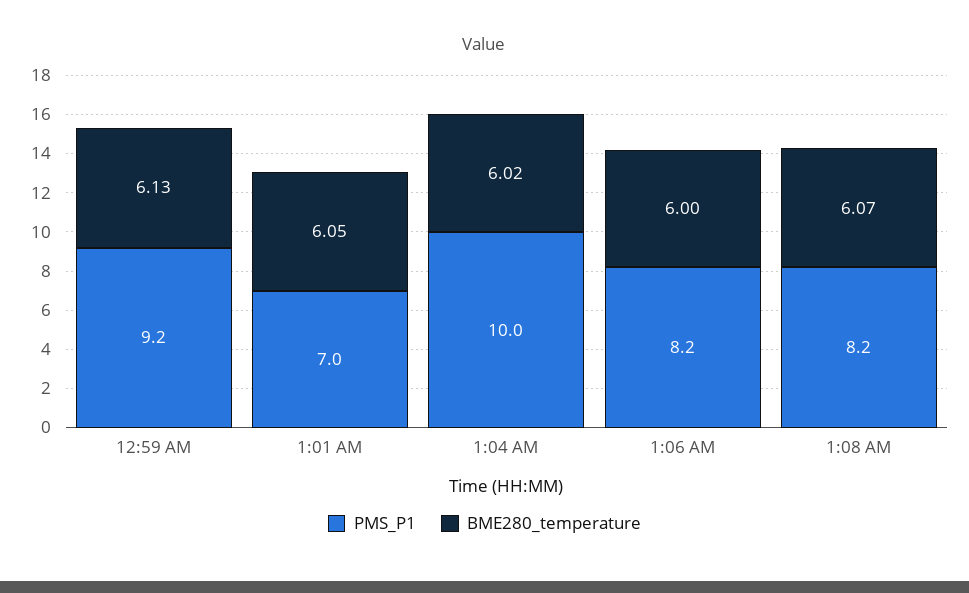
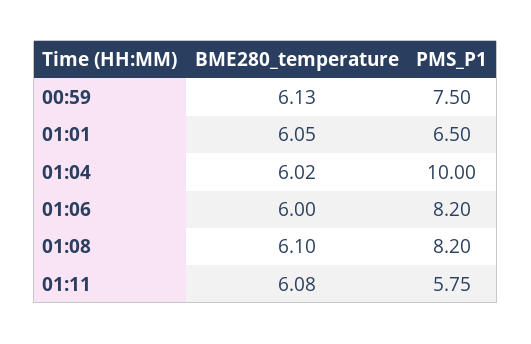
PMS_P1, 12:59 AM: 9.2 -> 7.5
PMS_P1, 1:01 AM: 7 -> 6.5
BME280_temperature, 1:08 AM: 6.07 -> 6.1
BME280_temperature, 01:11: none -> 6.08
PMS_P1, 01:11: none -> 5.75

